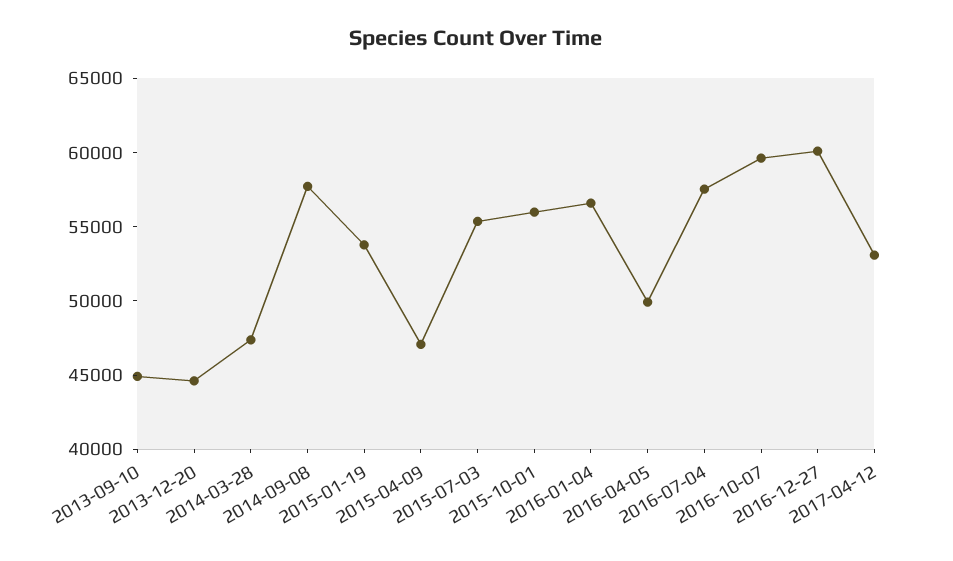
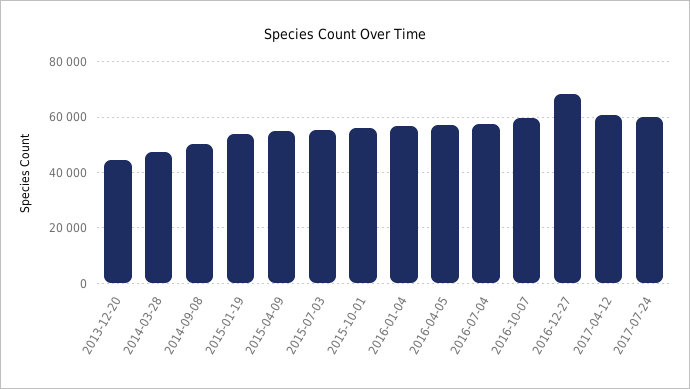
2013-09-10: 45000 -> none
2014-09-08: 58000 -> 50000
2015-04-09: 47000 -> 55000
2016-04-05: 50000 -> 57500
2016-12-27: 60000 -> 67500
2017-04-12: 53000 -> 60000
2017-07-24: none -> 60000

